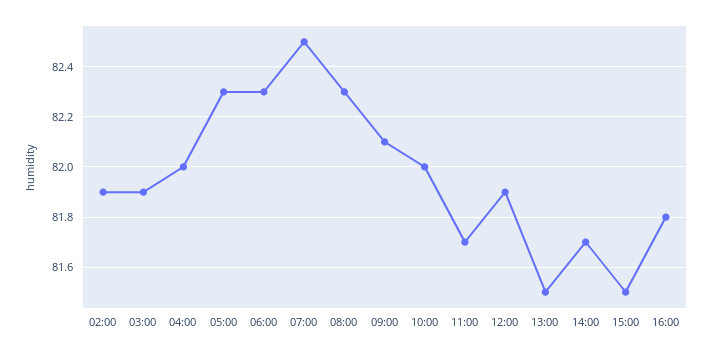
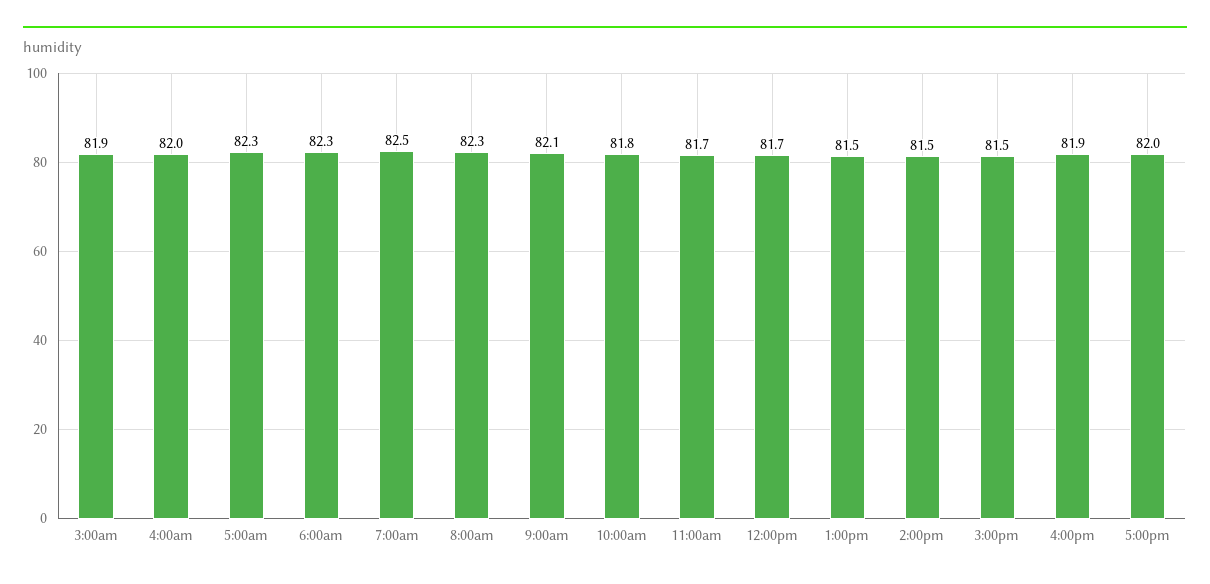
02:00: 81.9 -> none
10:00: 82 -> 81.8
12:00: 81.9 -> 81.7
14:00: 81.7 -> 81.5
16:00: 81.8 -> 81.9
5:00pm: none -> 82

